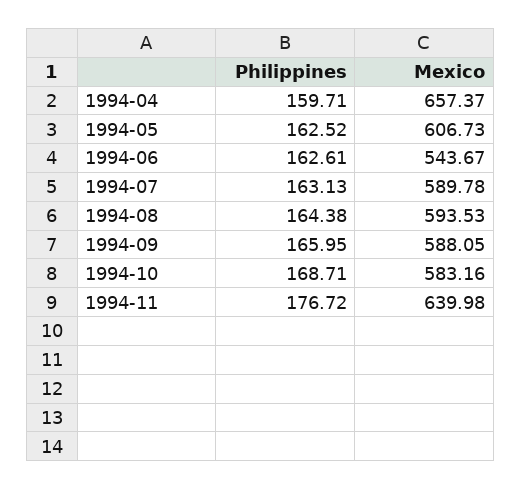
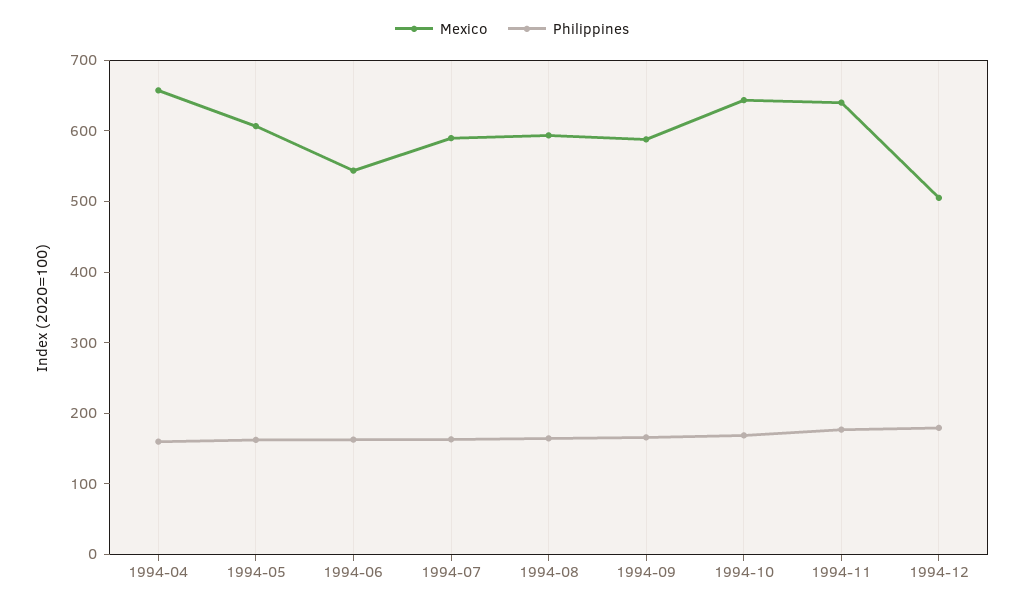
Mexico, 1994-10: 583.16 -> 640
Mexico, 1994-12: none -> 500
Philippines, 1994-12: none -> 180

